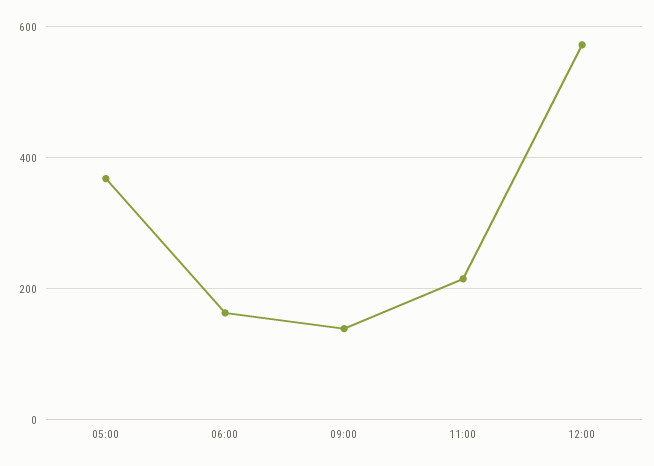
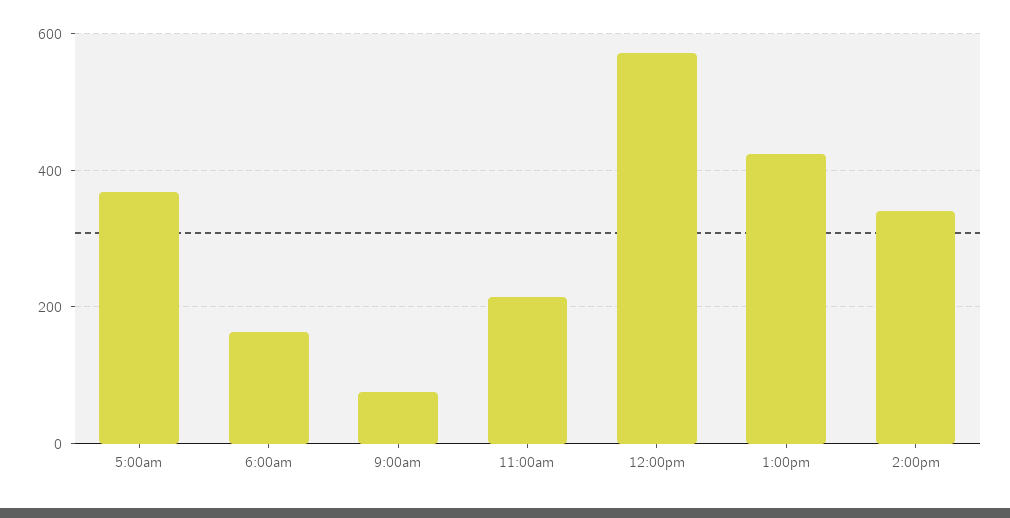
09:00: 140 -> 80
1:00pm: none -> 420
2:00pm: none -> 340

